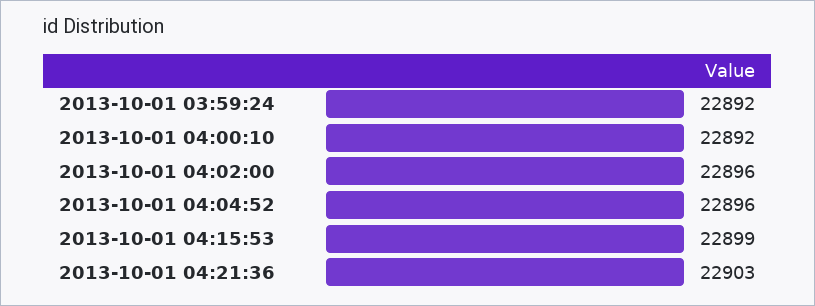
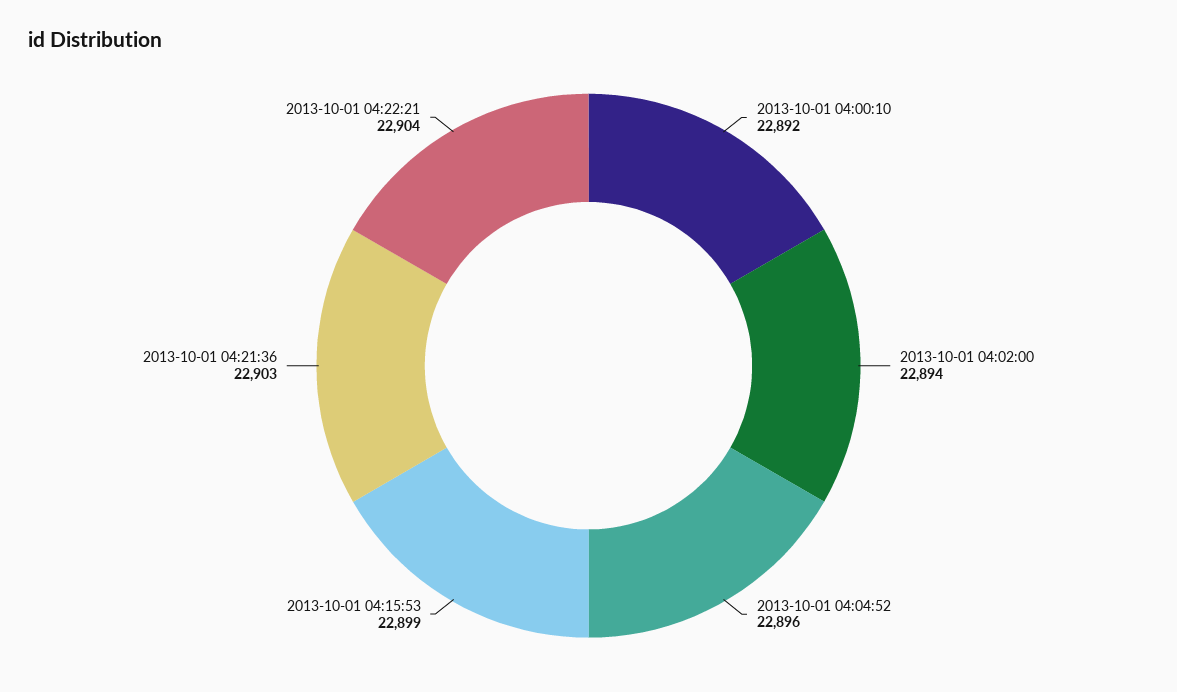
2013-10-01 03:59:24: 22892 -> none
2013-10-01 04:02:00: 22896 -> 22894
2013-10-01 04:22:21: none -> 22904

